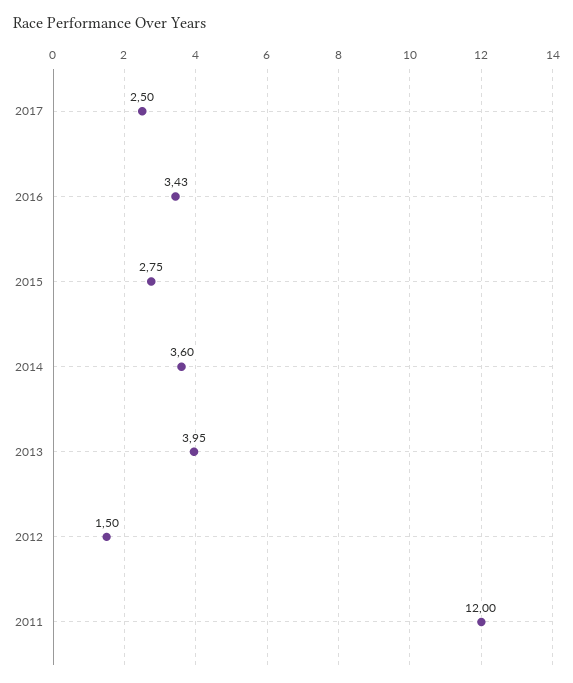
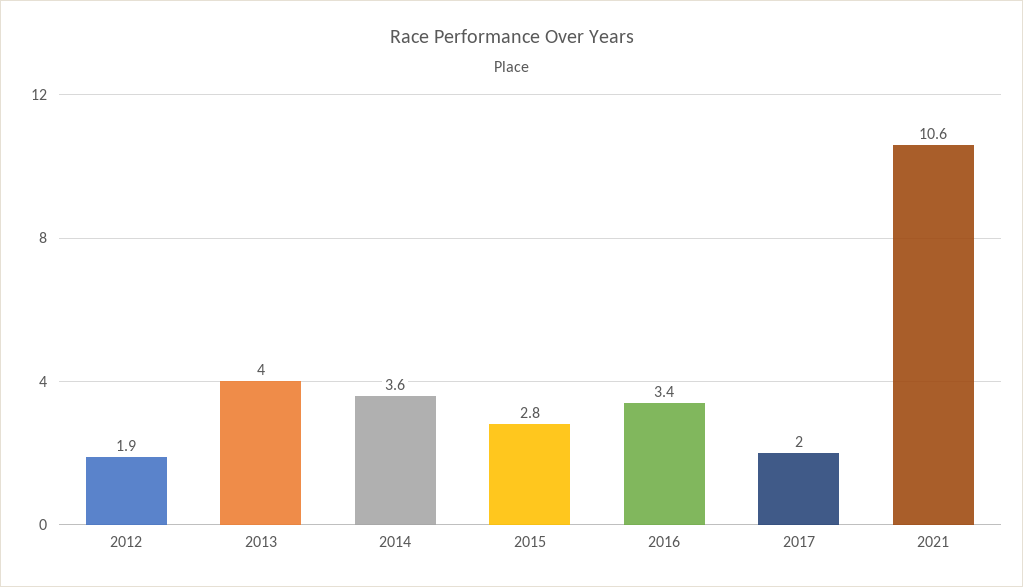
2017: 2.5 -> 2
2012: 1.5 -> 1.9
2011: 12 -> none
2021: none -> 10.6

